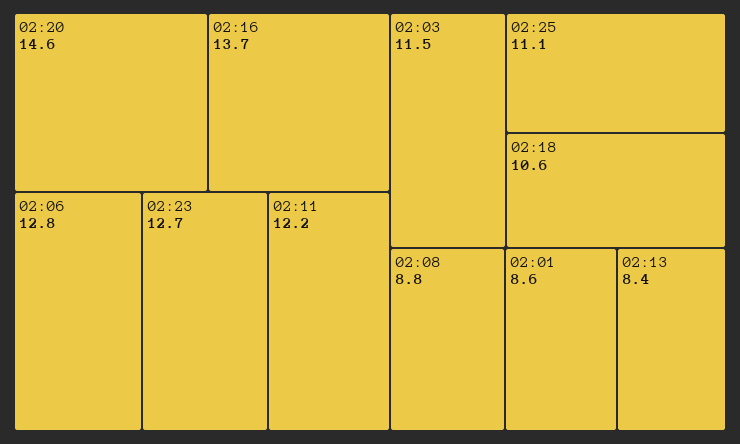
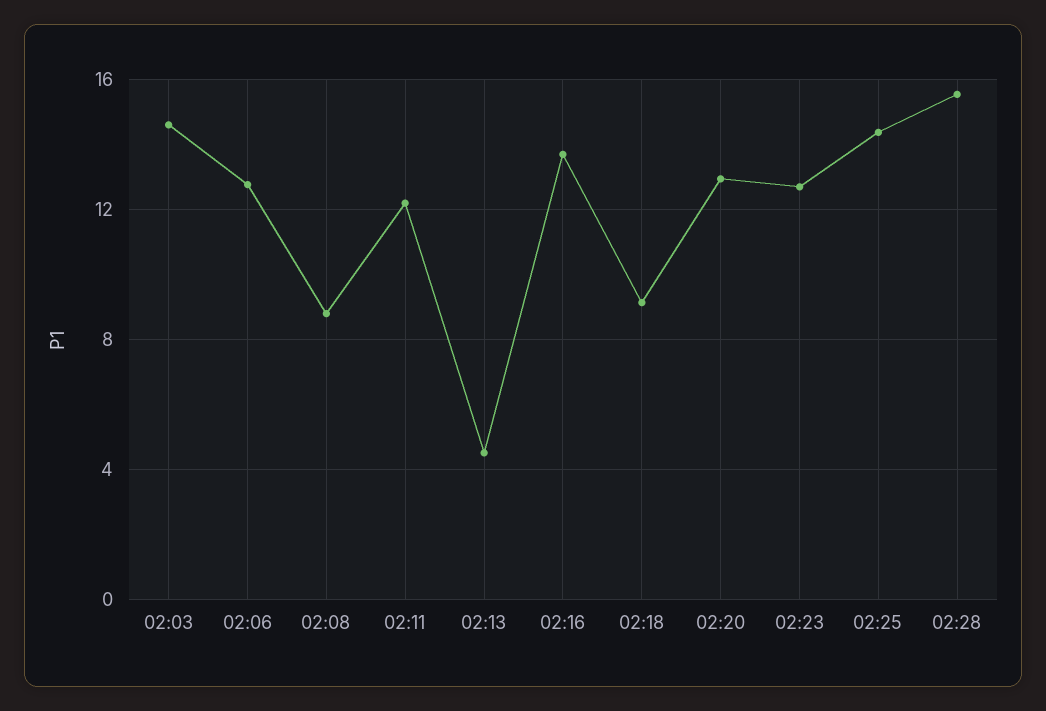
02:20: 14.6 -> 13
02:03: 11.5 -> 14.5
02:25: 11.1 -> 14.5
02:18: 10.6 -> 9
02:01: 8.6 -> none
02:13: 8.4 -> 4.5
02:28: none -> 15.5

